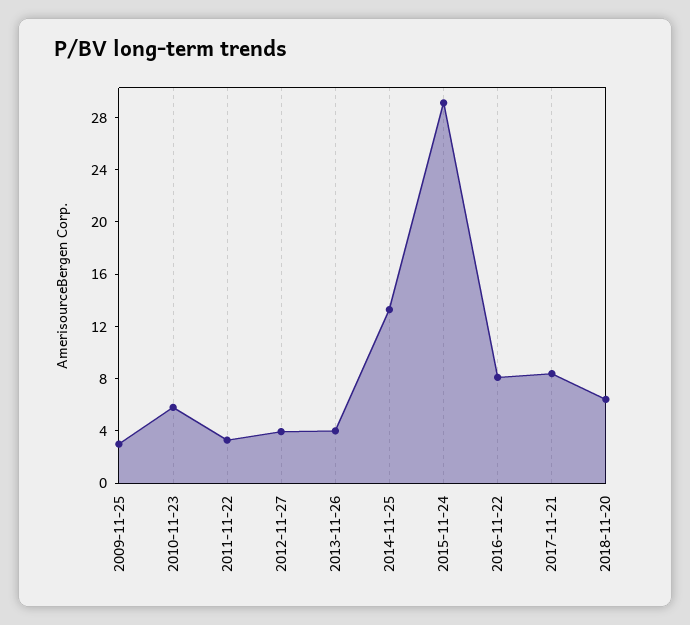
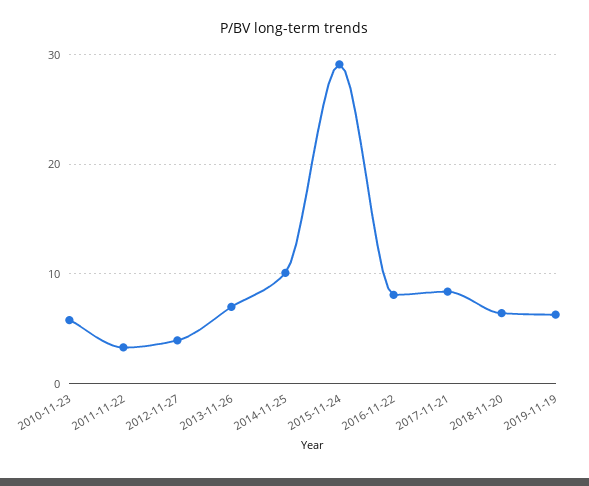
2009-11-25: 3 -> none
2013-11-26: 4 -> 7
2014-11-25: 13 -> 10
2019-11-19: none -> 6

